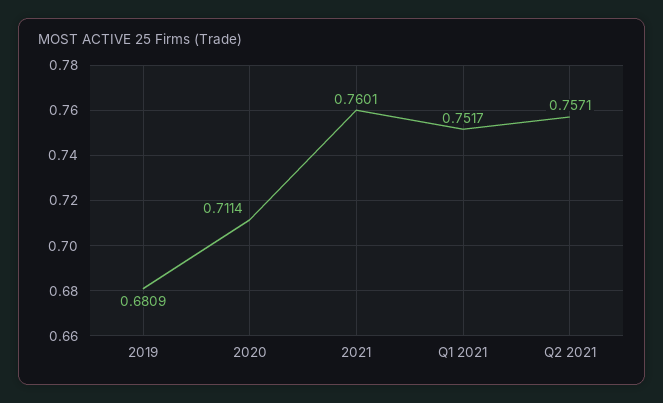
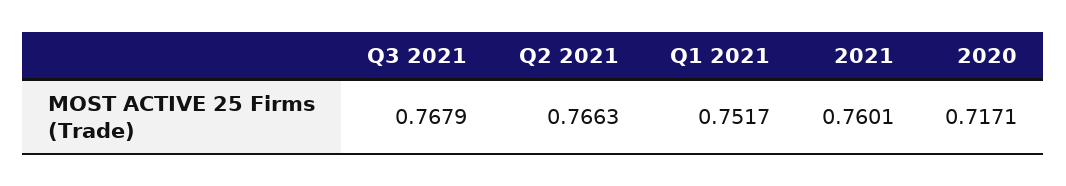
2019: 0.6809 -> none
2020: 0.7114 -> 0.7171
Q2 2021: 0.7571 -> 0.7663
Q3 2021: none -> 0.7679

